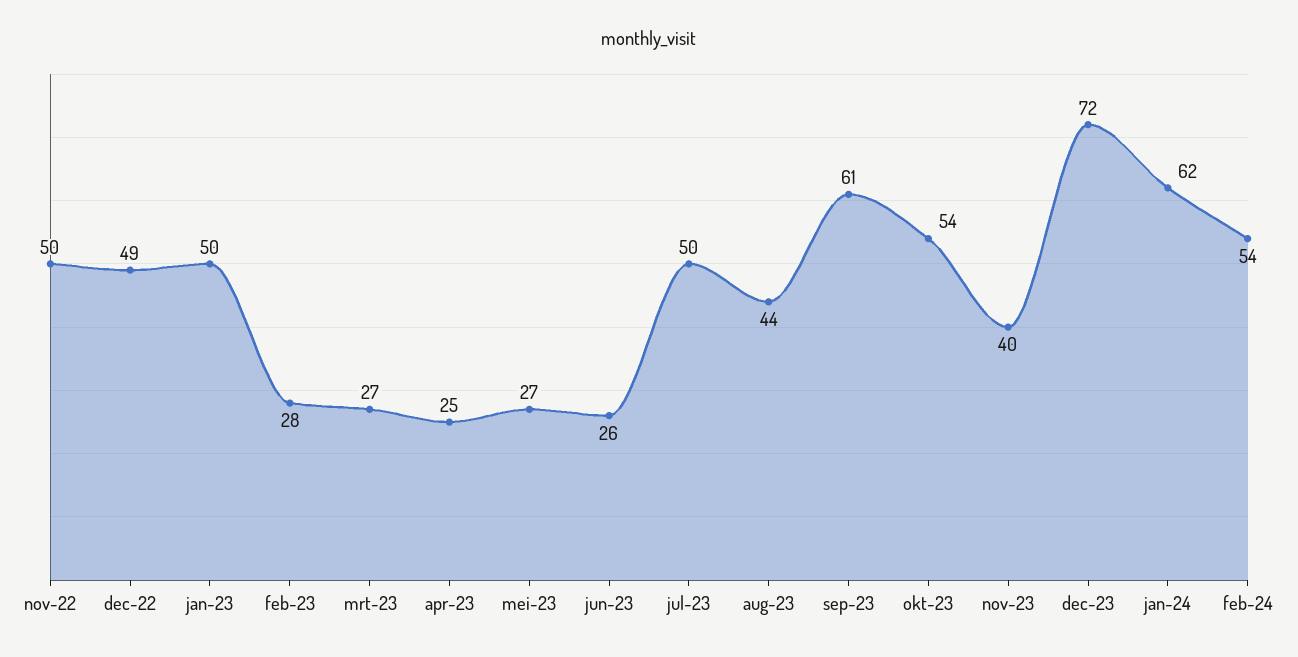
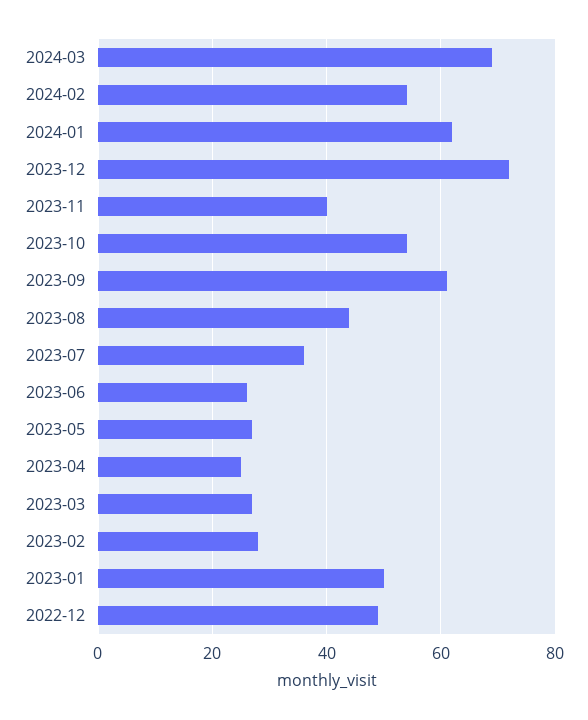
nov-22: 50 -> none
jul-23: 50 -> 35
2024-03: none -> 70

